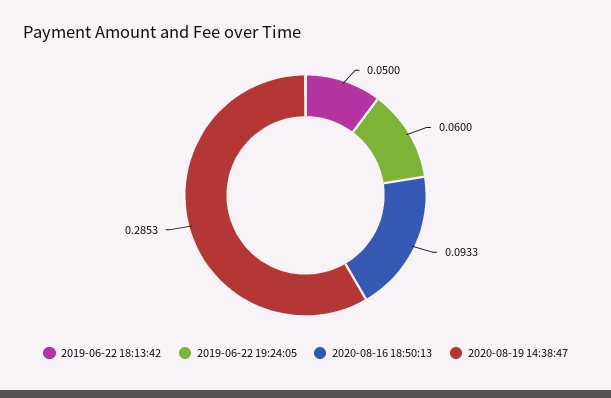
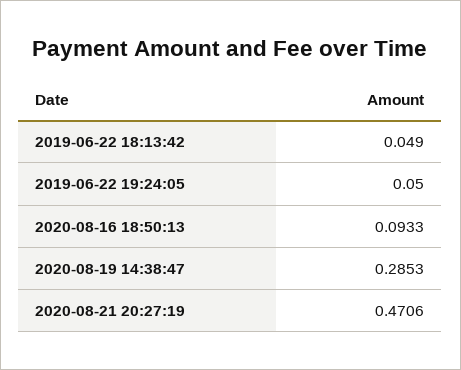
2019-06-22 18:13:42: 0.05 -> 0.049
2019-06-22 19:24:05: 0.06 -> 0.05
2020-08-21 20:27:19: none -> 0.4706

